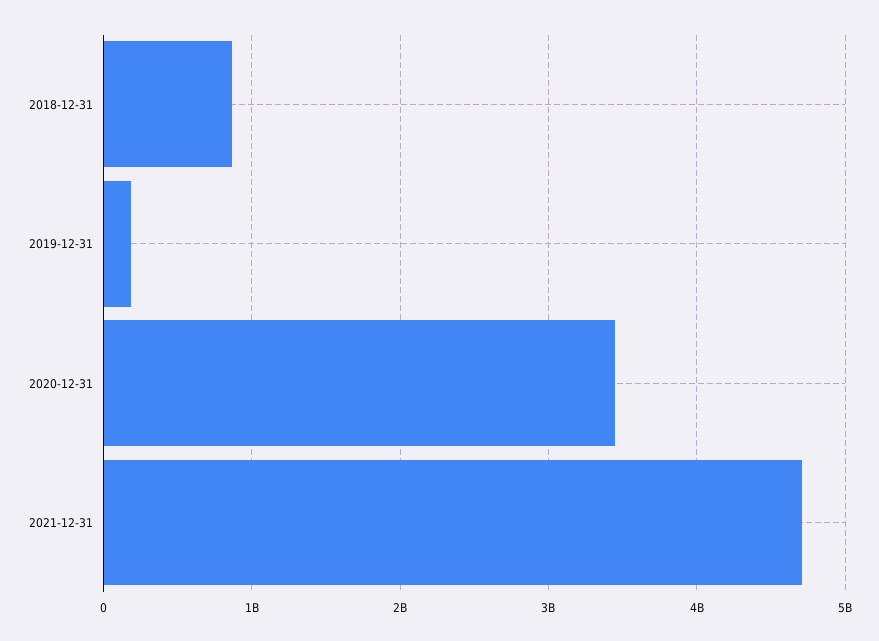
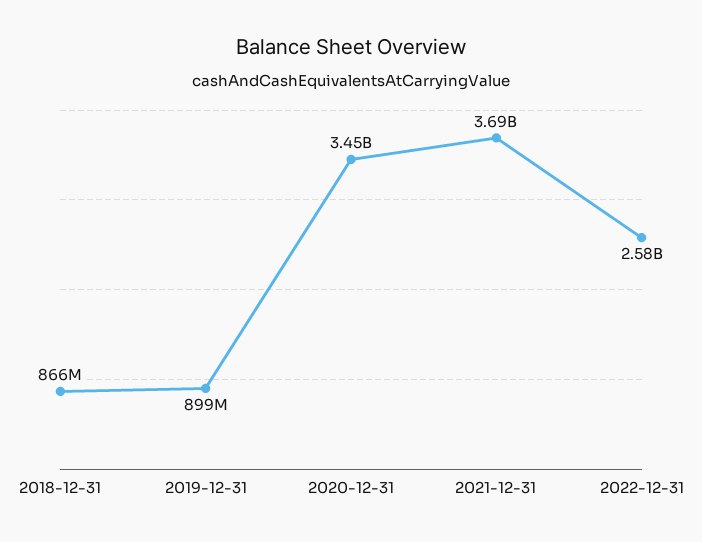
2019-12-31: 200000000 -> 899000000
2021-12-31: 4700000000 -> 3690000000
2022-12-31: none -> 2580000000

